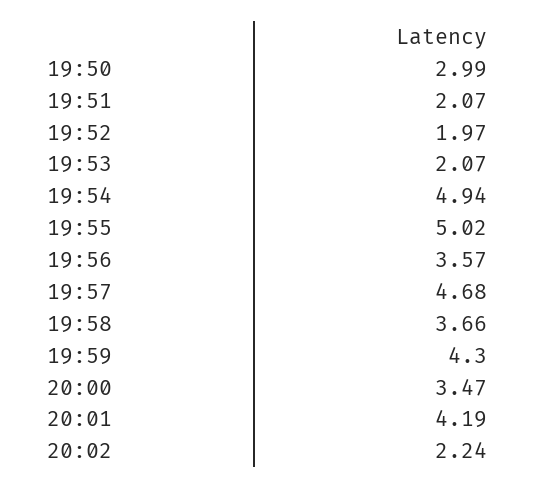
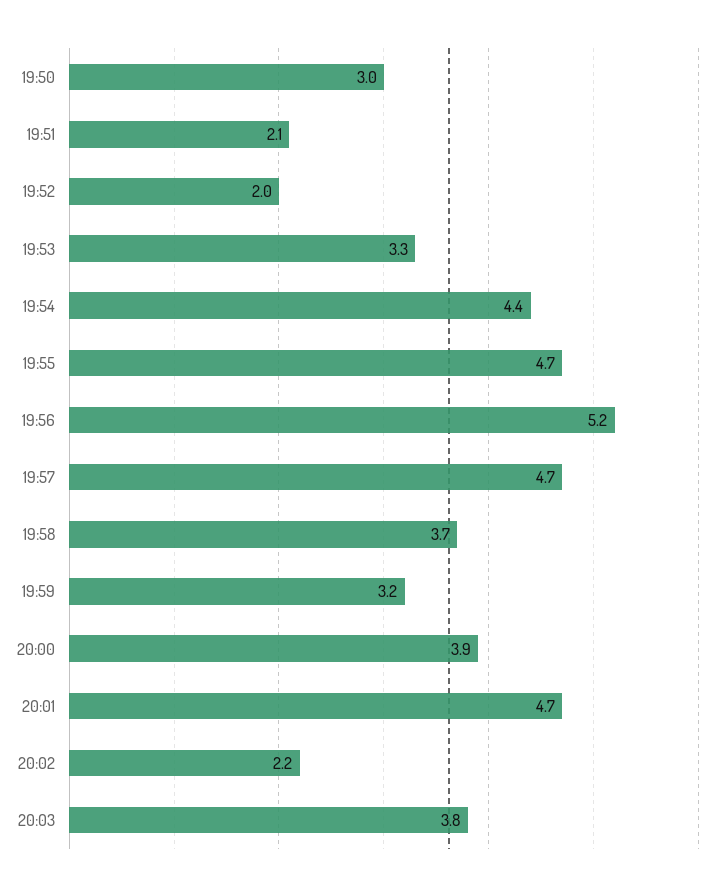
19:53: 2.07 -> 3.3
19:54: 4.94 -> 4.4
19:55: 5.02 -> 4.7
19:56: 3.57 -> 5.2
19:59: 4.3 -> 3.2
20:00: 3.47 -> 3.9
20:01: 4.19 -> 4.7
20:03: none -> 3.8

